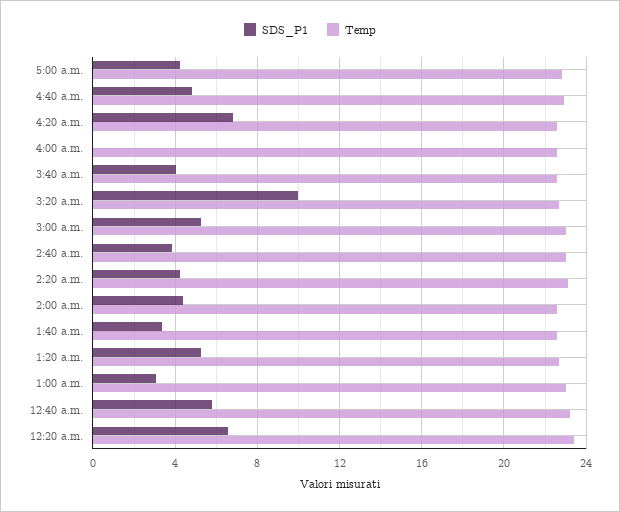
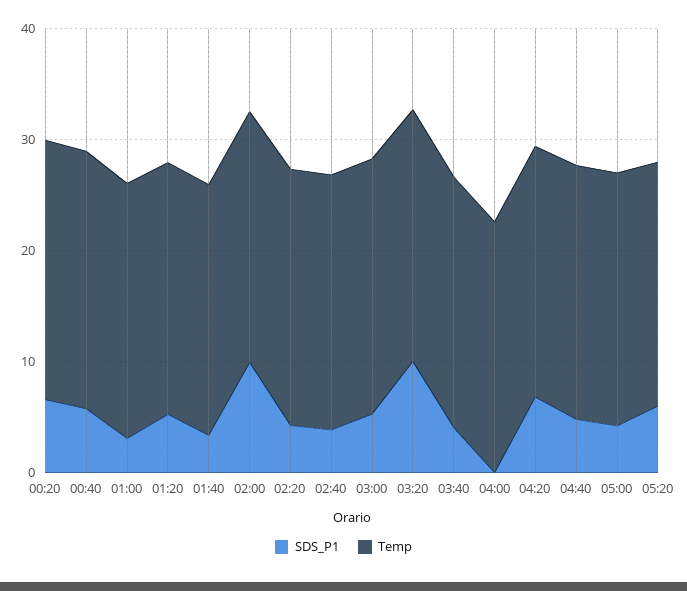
SDS_P1, 2:00 a.m.: 4.5 -> 10
SDS_P1, 05:20: none -> 6
Temp, 05:20: none -> 22

